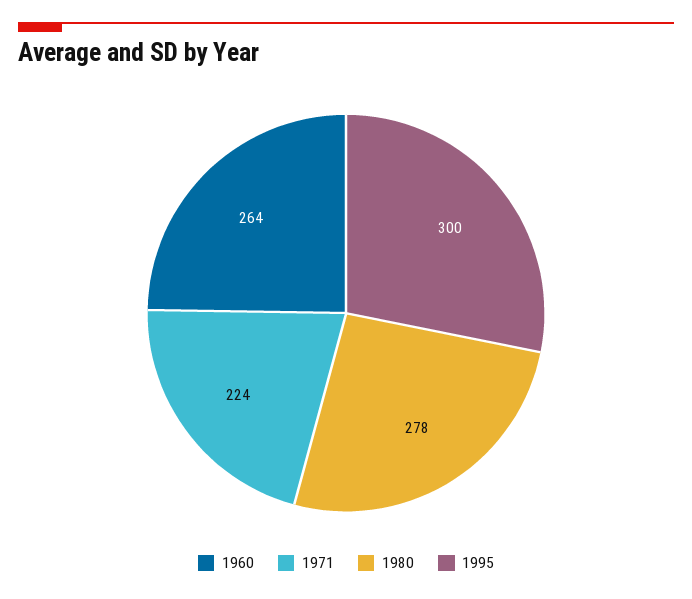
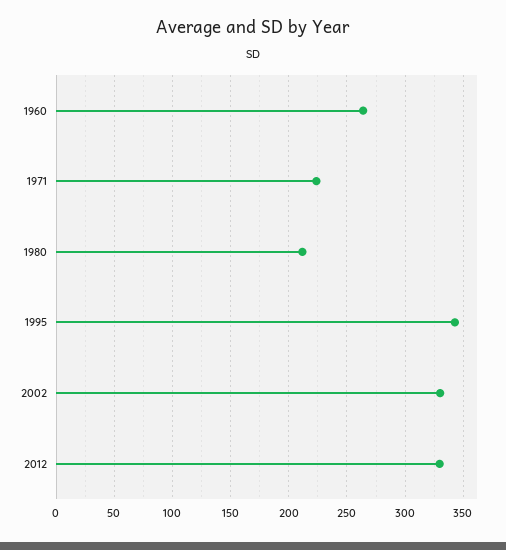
1980: 278 -> 210
1995: 300 -> 340
2002: none -> 330
2012: none -> 330

